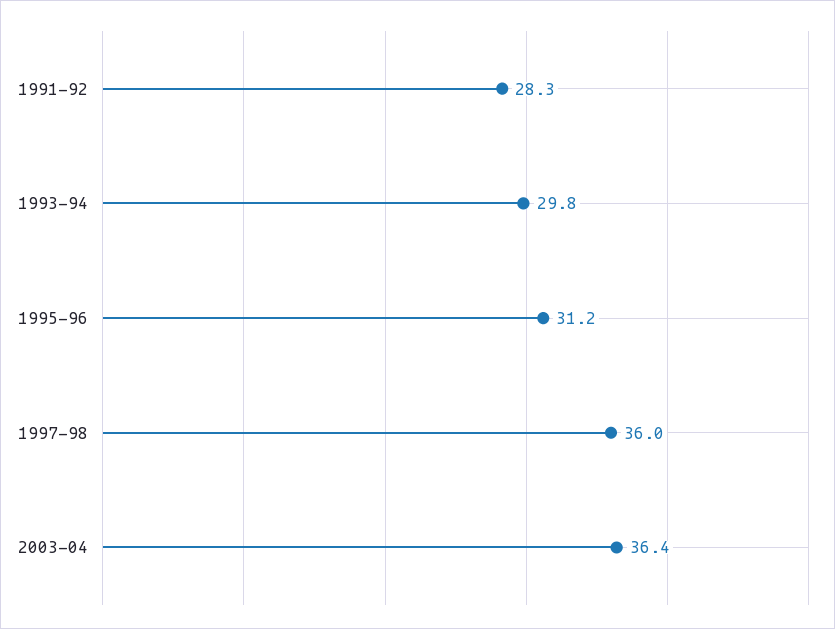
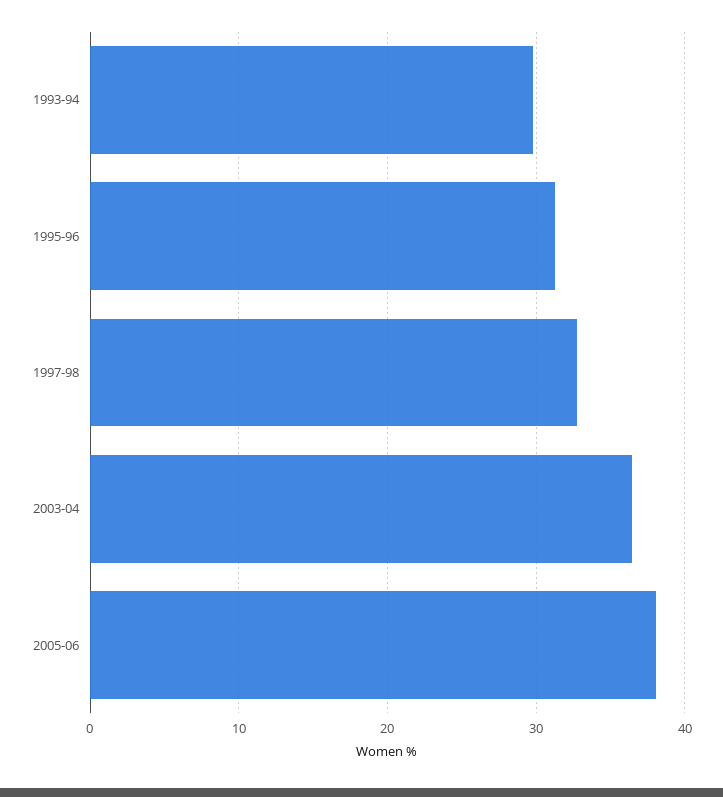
1991-92: 28.3 -> none
1997-98: 36 -> 33
2005-06: none -> 38

